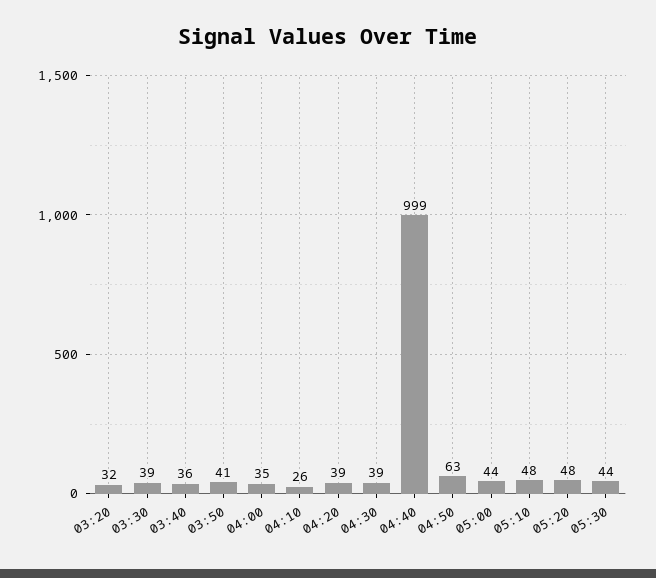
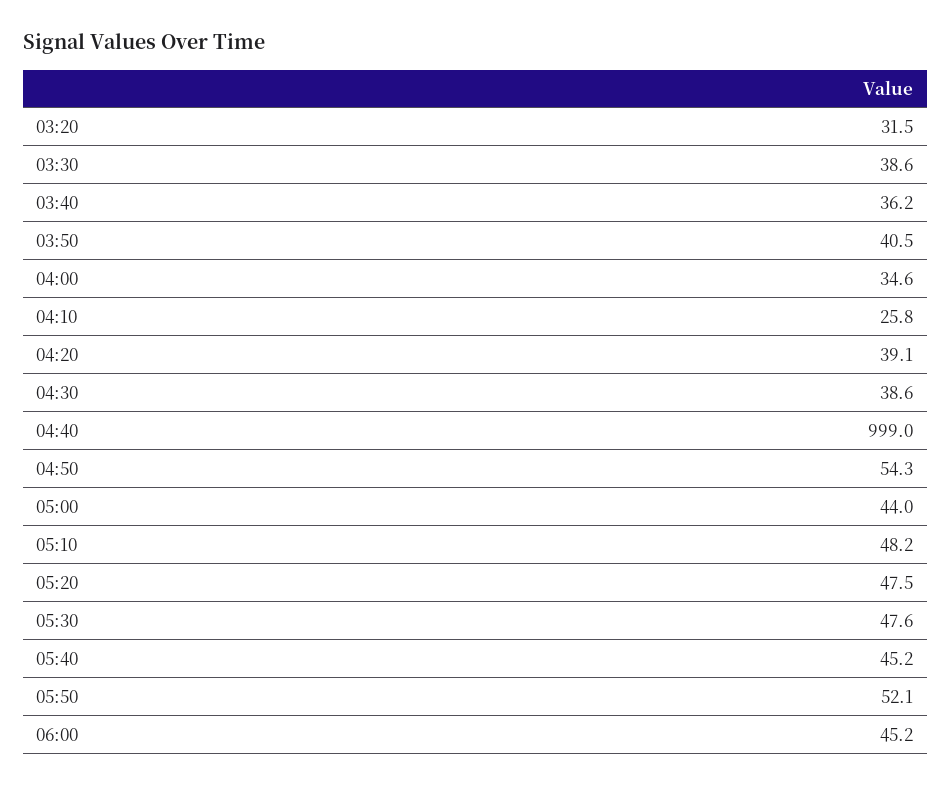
04:50: 63 -> 54.3
05:30: 44 -> 47.6
05:40: none -> 45.2
05:50: none -> 52.1
06:00: none -> 45.2

